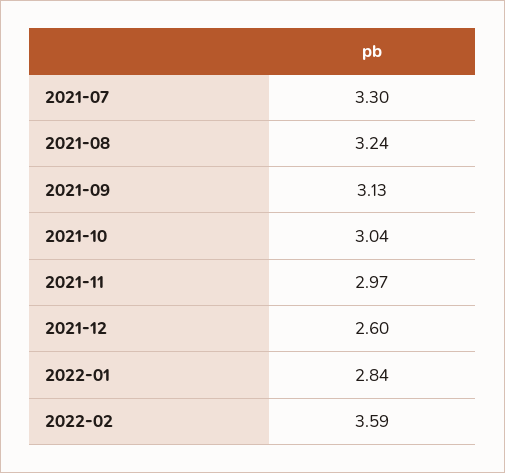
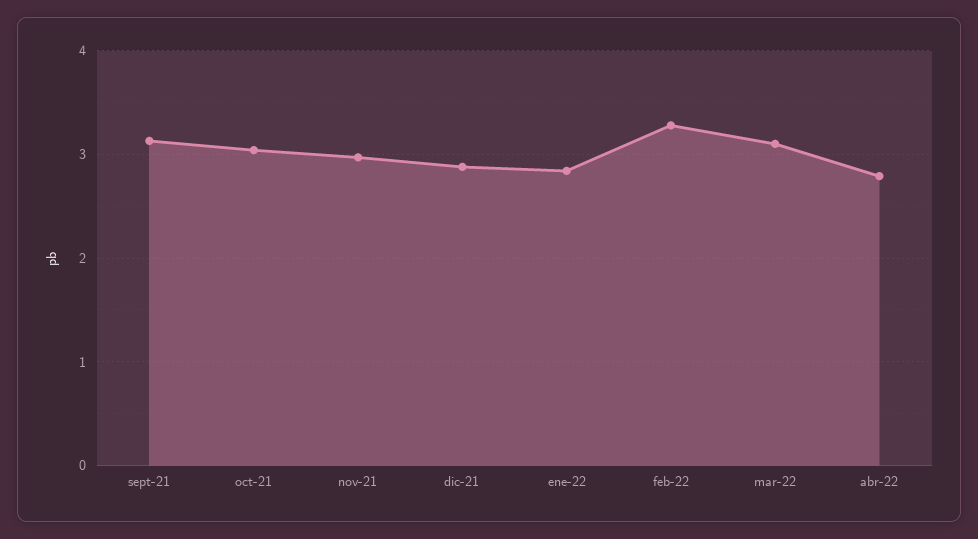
2021-07: 3.3 -> none
2021-08: 3.24 -> none
2021-12: 2.6 -> 2.9
2022-02: 3.59 -> 3.3
mar-22: none -> 3.1
abr-22: none -> 2.8

